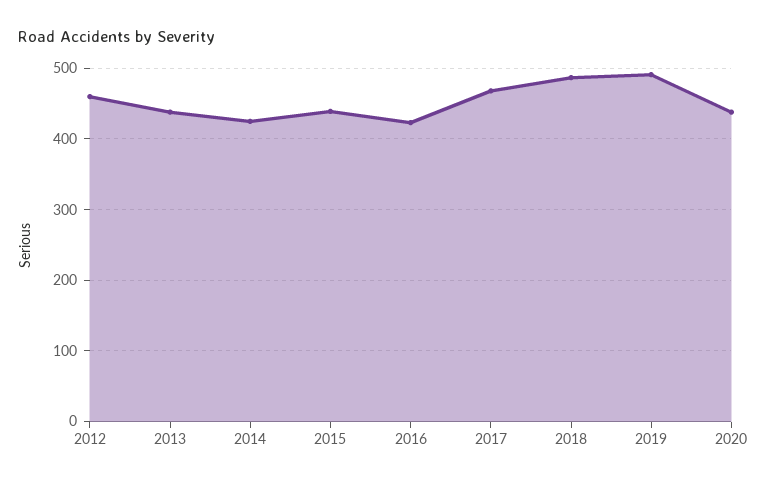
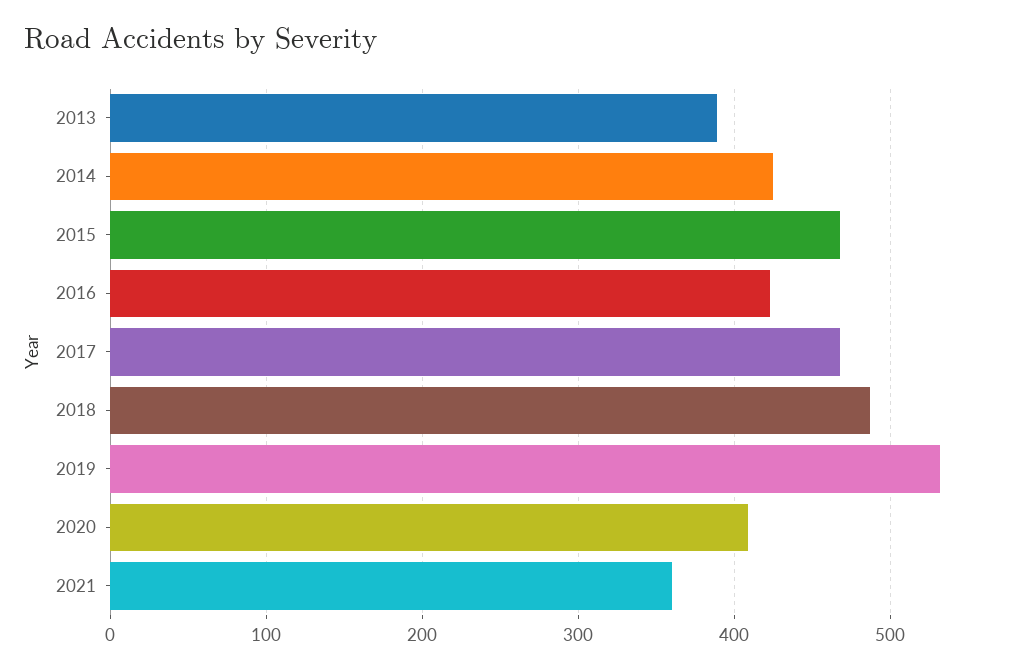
2012: 460 -> none
2013: 440 -> 390
2015: 440 -> 470
2019: 490 -> 530
2020: 440 -> 410
2021: none -> 360

